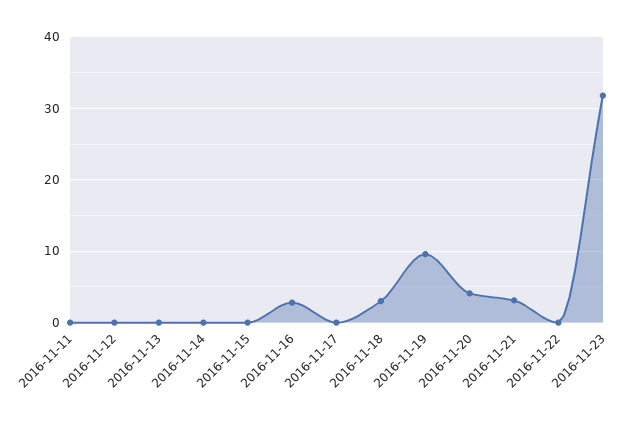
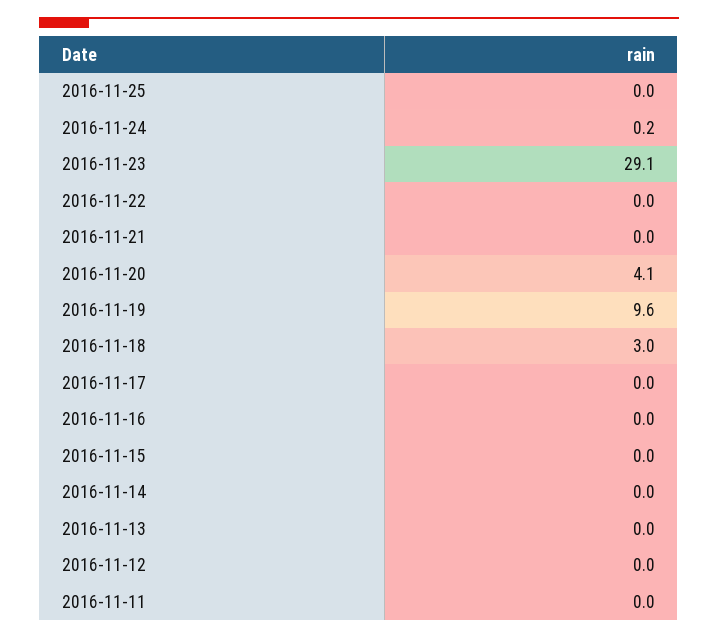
2016-11-16: 3 -> 0
2016-11-21: 3 -> 0
2016-11-23: 32 -> 29.1
2016-11-25: none -> 0
2016-11-24: none -> 0.2

